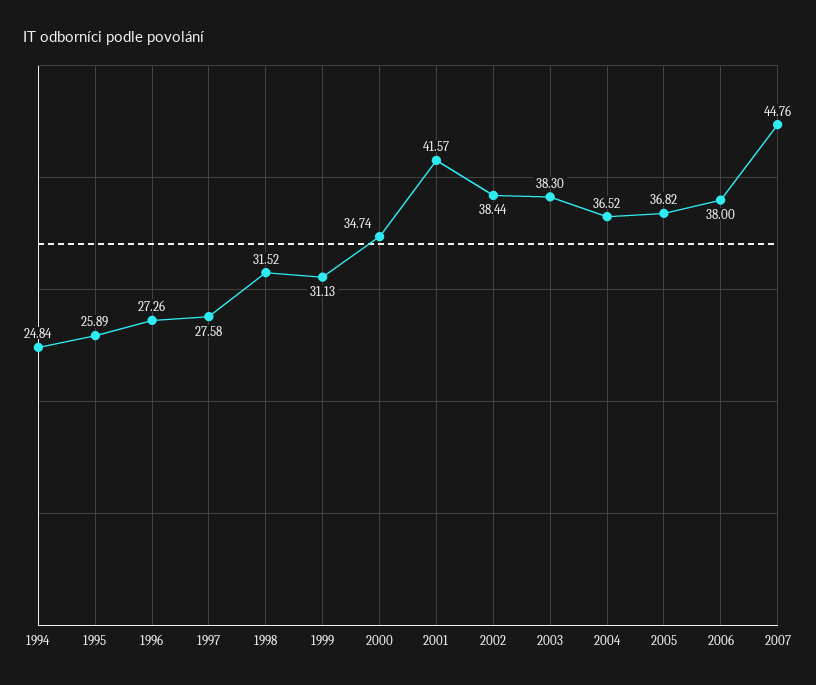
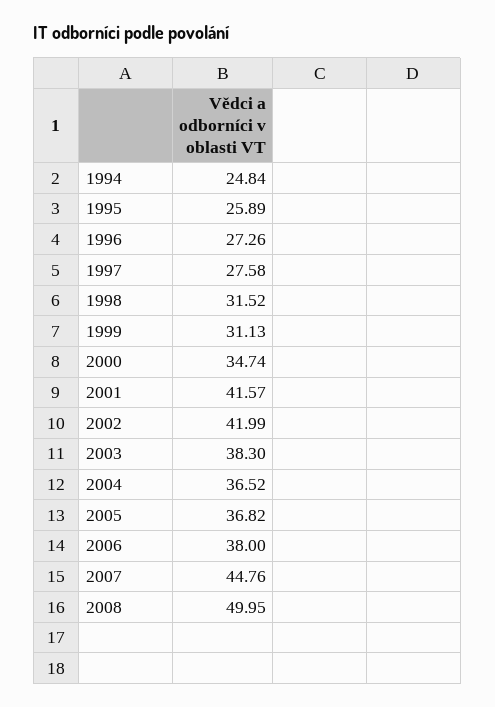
2002: 38.44 -> 41.99
2008: none -> 49.95

